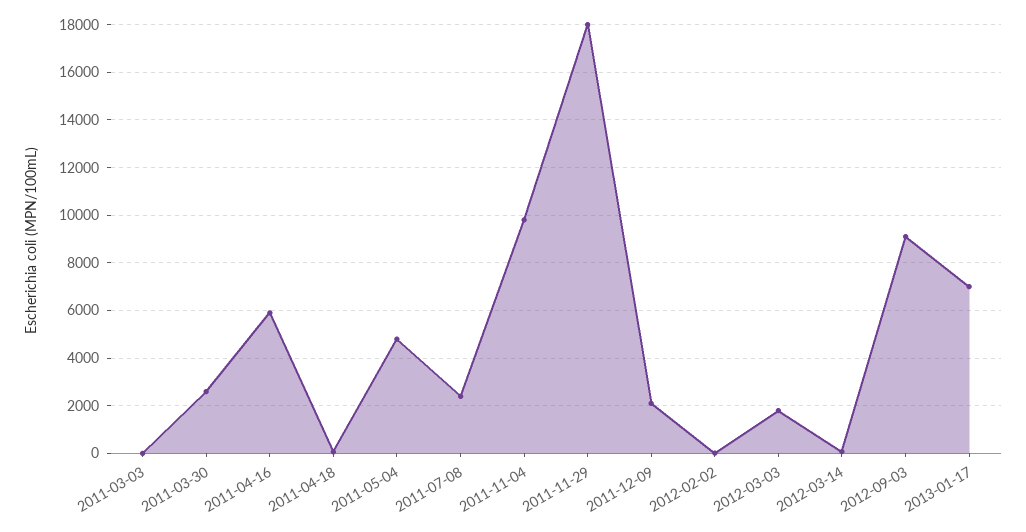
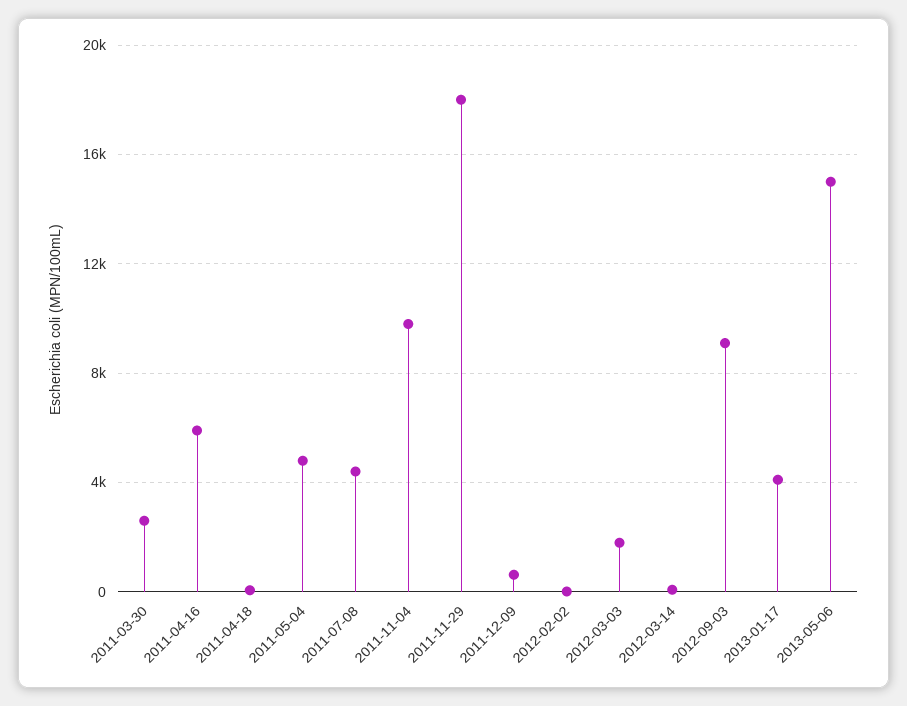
2011-03-03: 0 -> none
2011-07-08: 2500 -> 4500
2011-12-09: 2000 -> 500
2013-01-17: 7000 -> 4000
2013-05-06: none -> 15000

